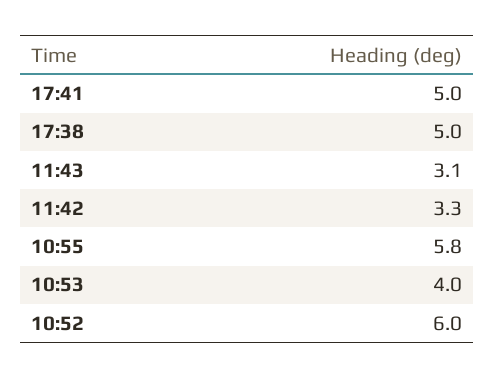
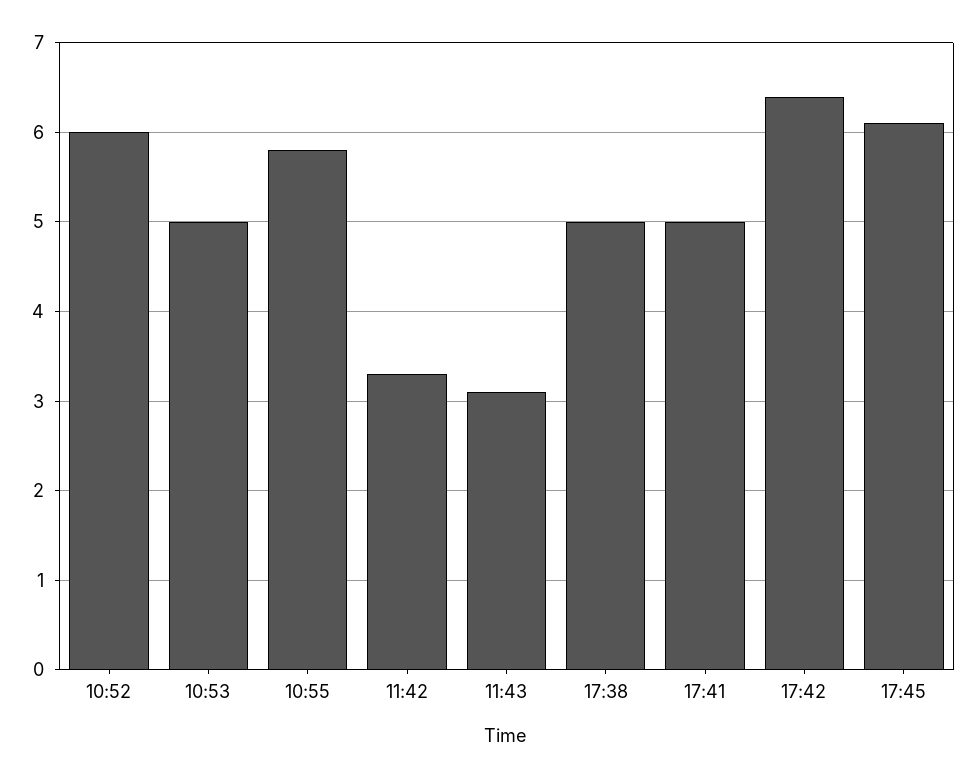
10:53: 4 -> 5
17:42: none -> 6.4
17:45: none -> 6.1

